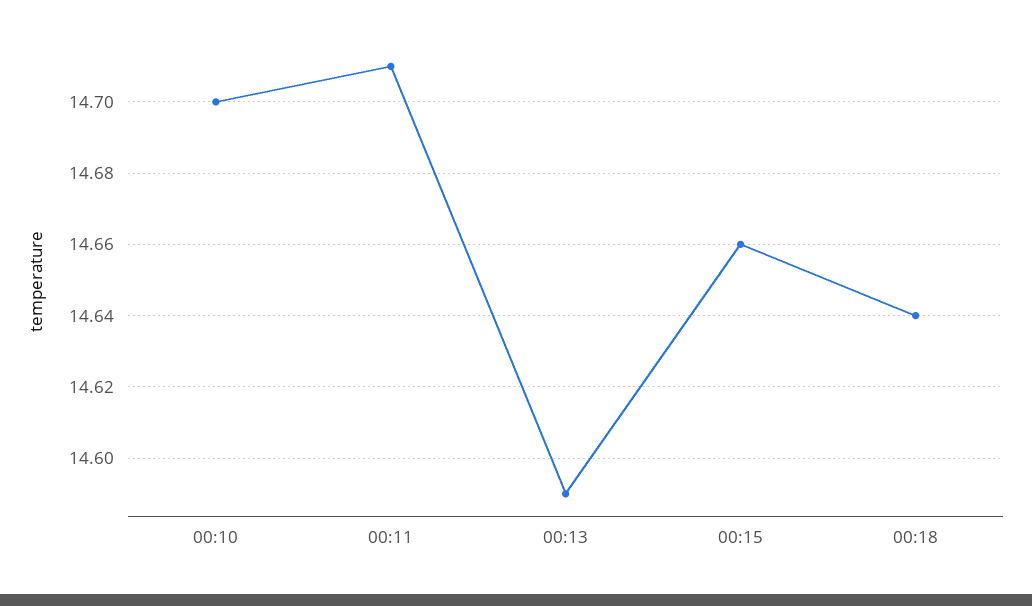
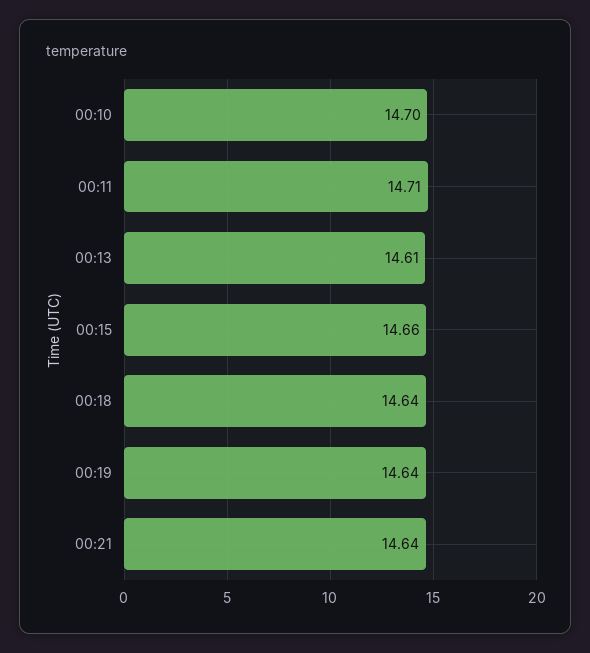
00:13: 14.59 -> 14.61
00:19: none -> 14.64
00:21: none -> 14.64

